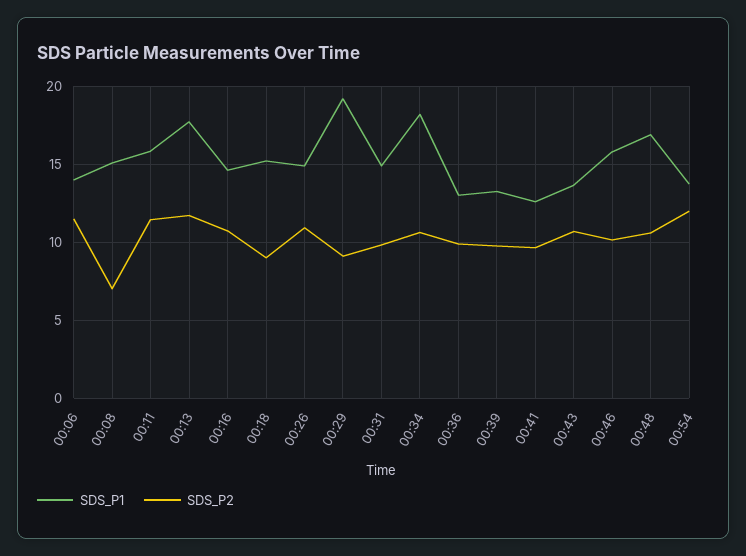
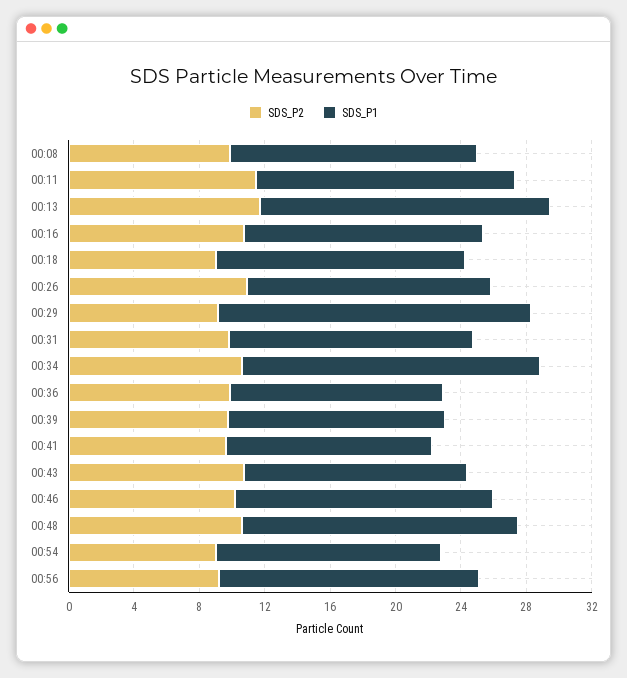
SDS_P1, 00:06: 14 -> none
SDS_P2, 00:06: 11.5 -> none
SDS_P2, 00:08: 7 -> 10
SDS_P2, 00:54: 12 -> 9
SDS_P2, 00:56: none -> 9
SDS_P1, 00:56: none -> 16

